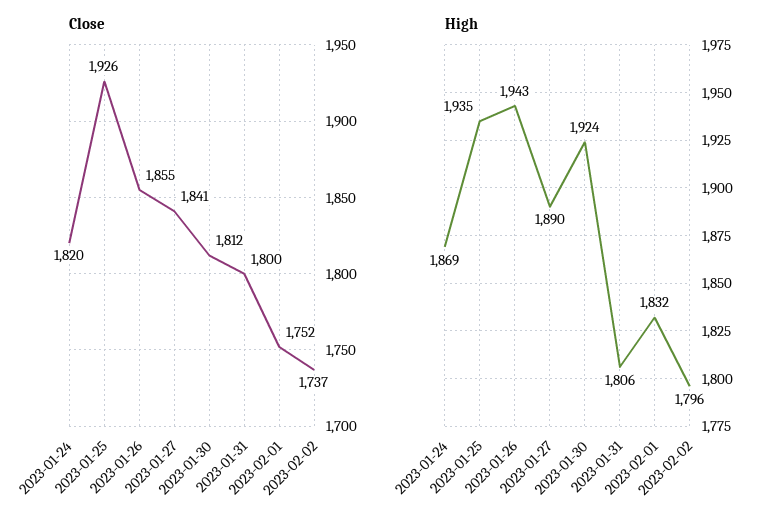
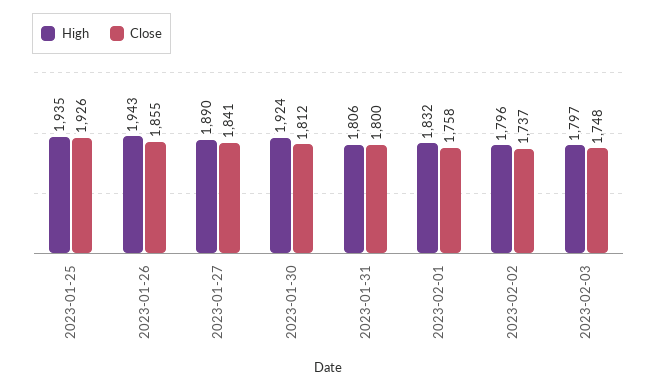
Close, 2023-01-24: 1820 -> none
Close, 2023-02-01: 1752 -> 1758
High, 2023-01-24: 1869 -> none
High, 2023-02-03: none -> 1797
Close, 2023-02-03: none -> 1748

